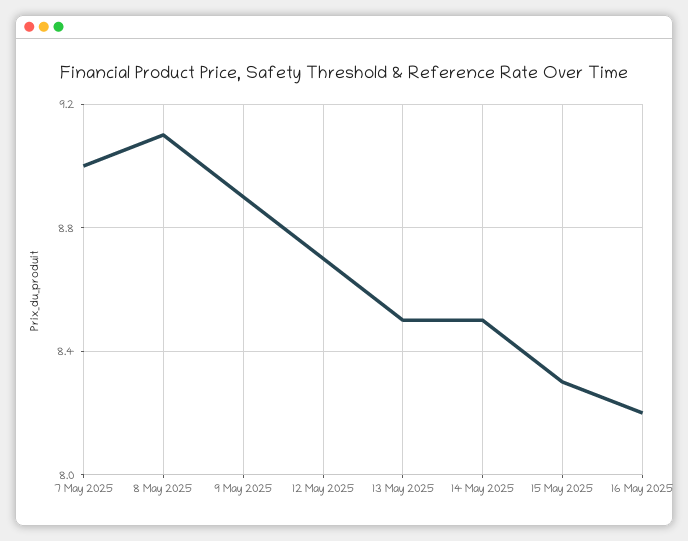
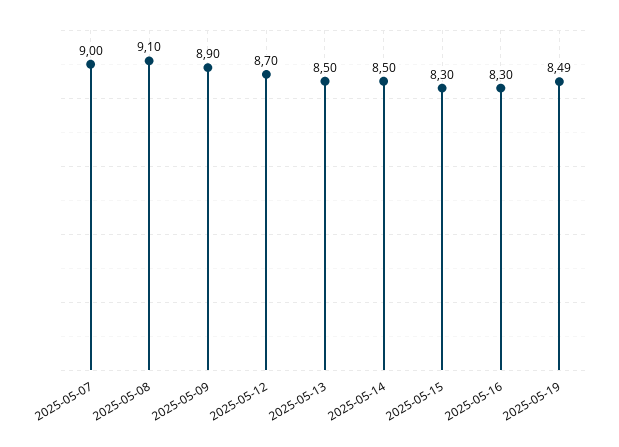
16 May 2025: 8.2 -> 8.3
2025-05-19: none -> 8.49

